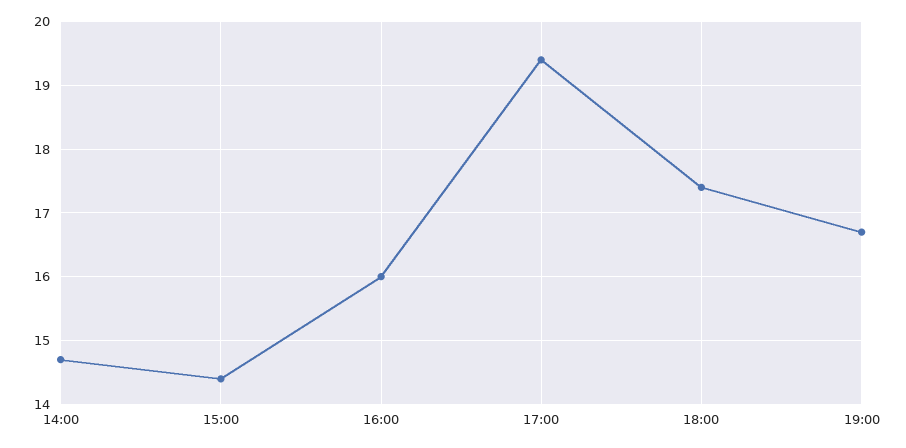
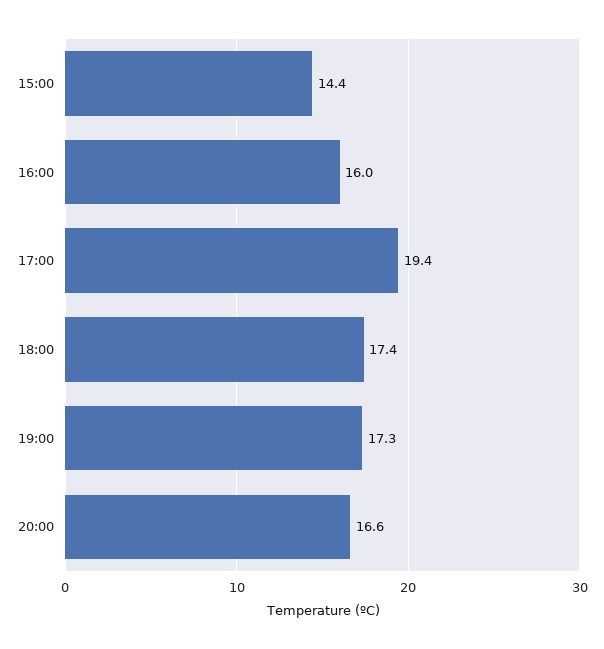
14:00: 14.7 -> none
19:00: 16.7 -> 17.3
20:00: none -> 16.6

